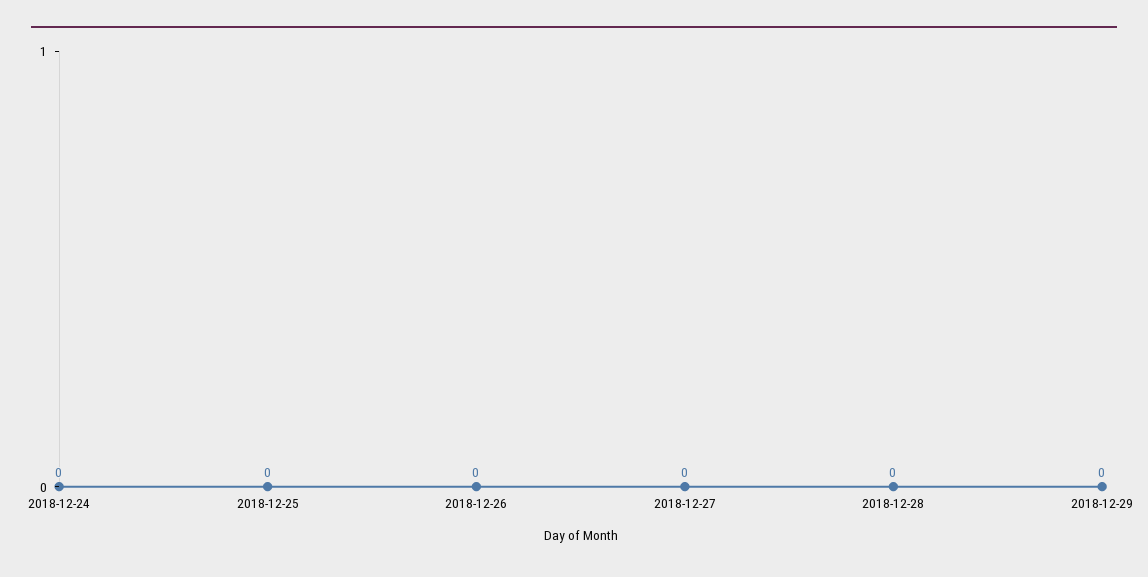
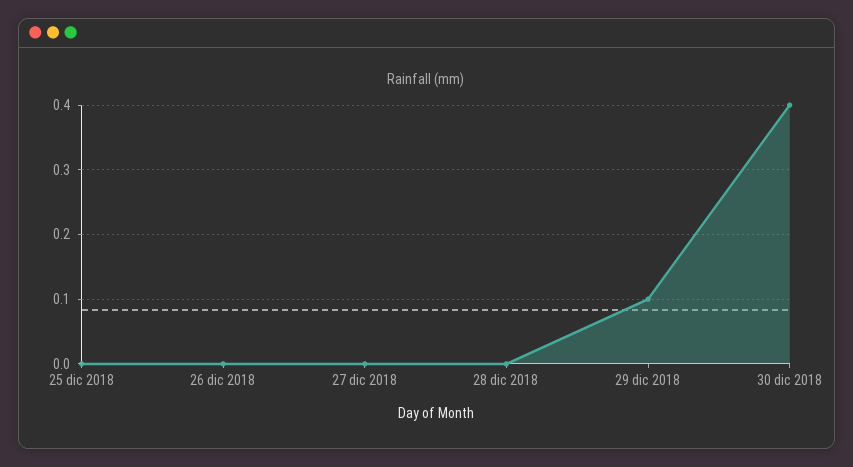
2018-12-24: 0 -> none
2018-12-29: 0 -> 0.1
30 dic 2018: none -> 0.4

